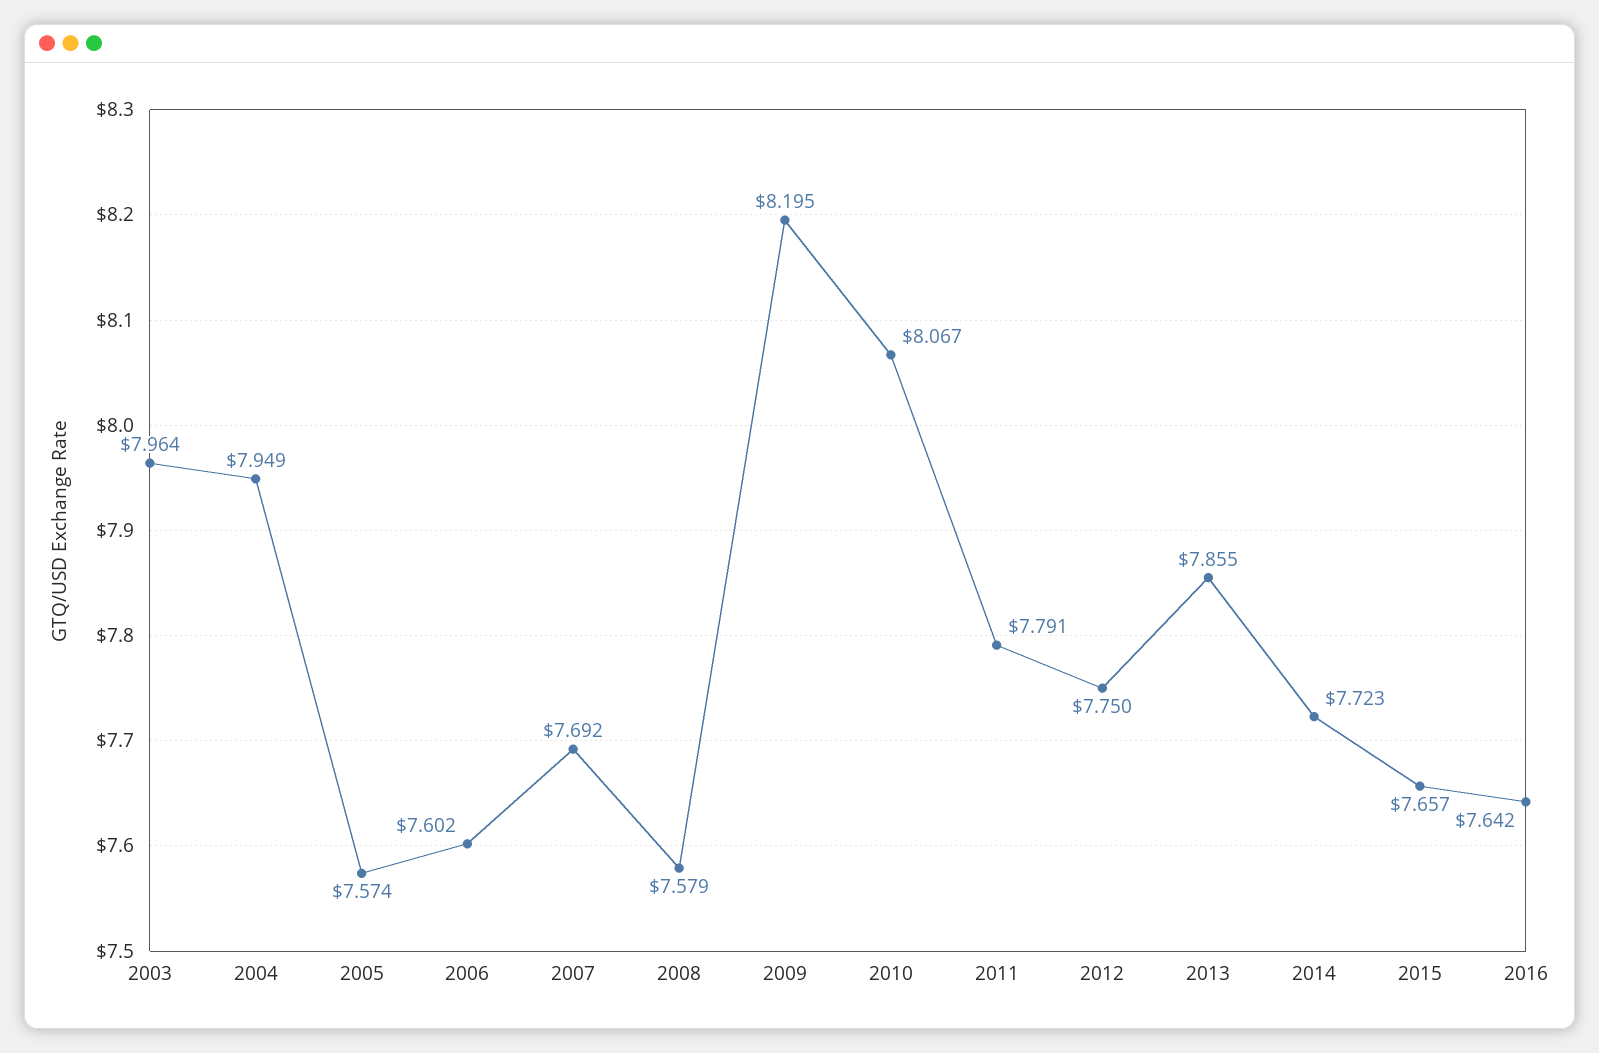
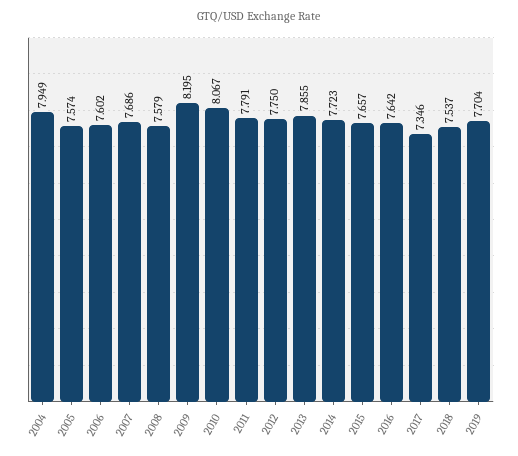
2003: 7.964 -> none
2007: 7.692 -> 7.686
2017: none -> 7.346
2018: none -> 7.537
2019: none -> 7.704

